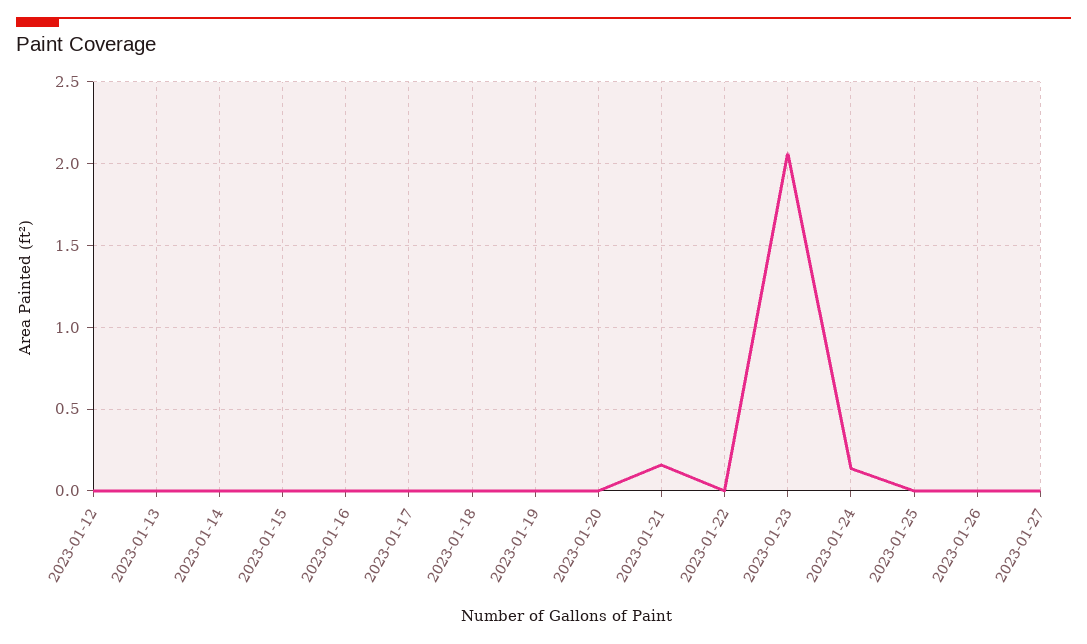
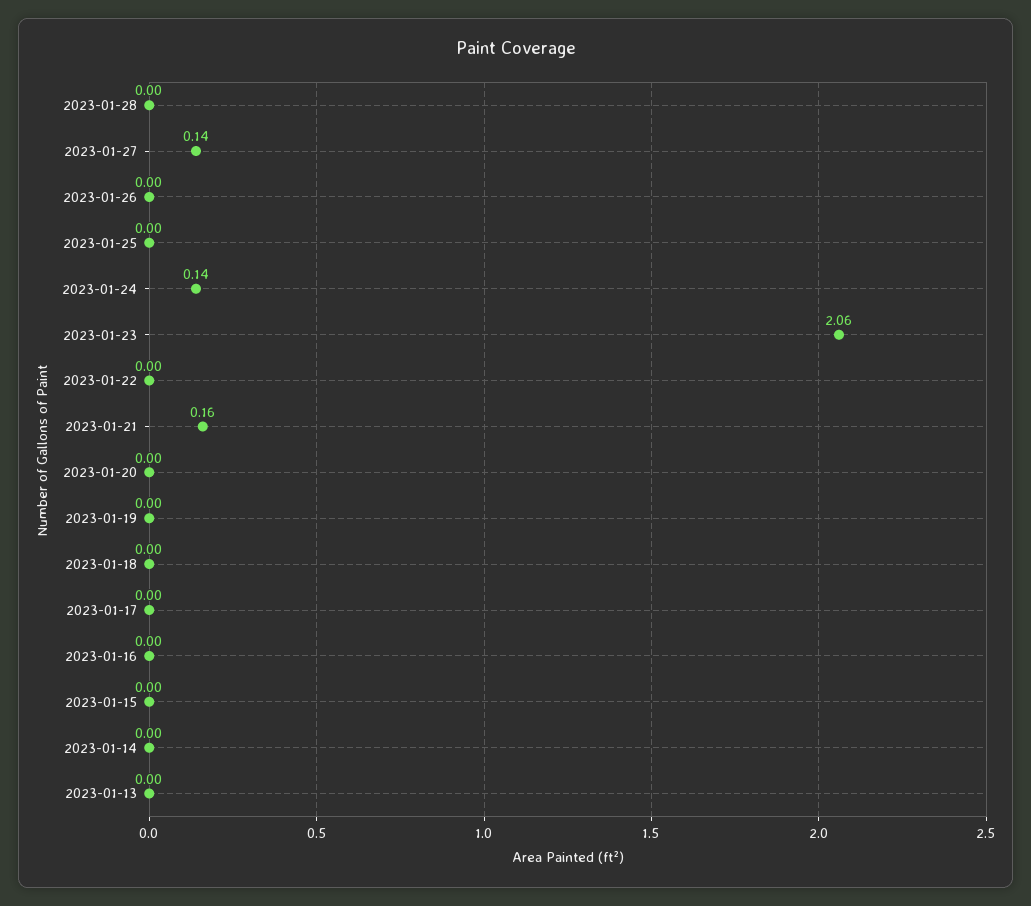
2023-01-12: 0 -> none
2023-01-27: 0 -> 0.14
2023-01-28: none -> 0

